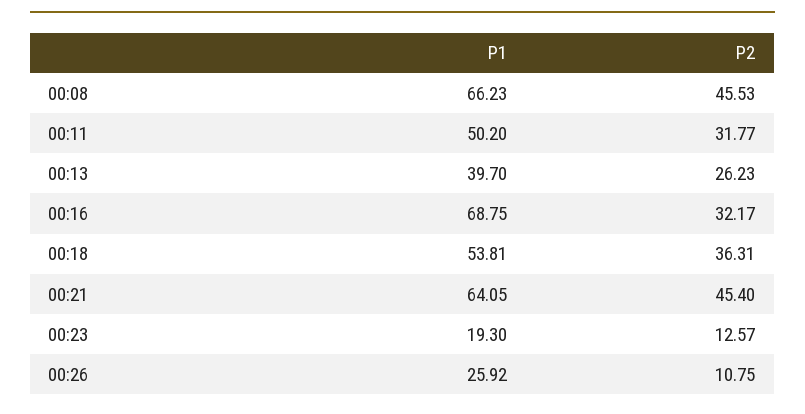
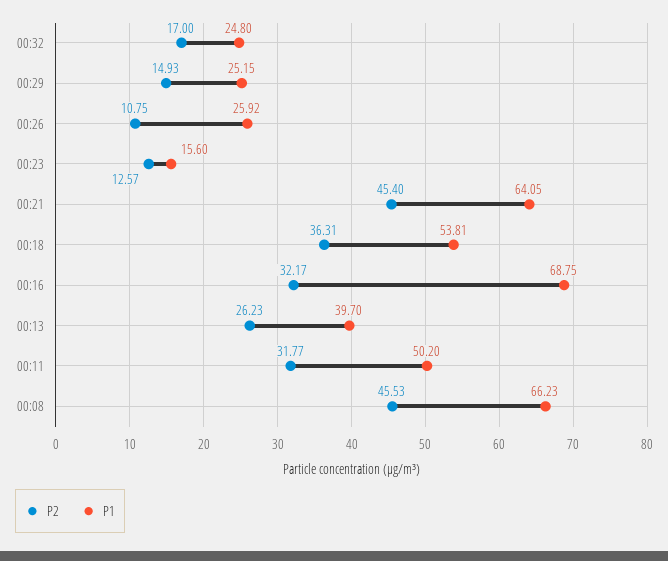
P1, 00:23: 19.3 -> 15.6
P2, 00:32: none -> 17
P1, 00:32: none -> 24.8
P2, 00:29: none -> 14.93
P1, 00:29: none -> 25.15

